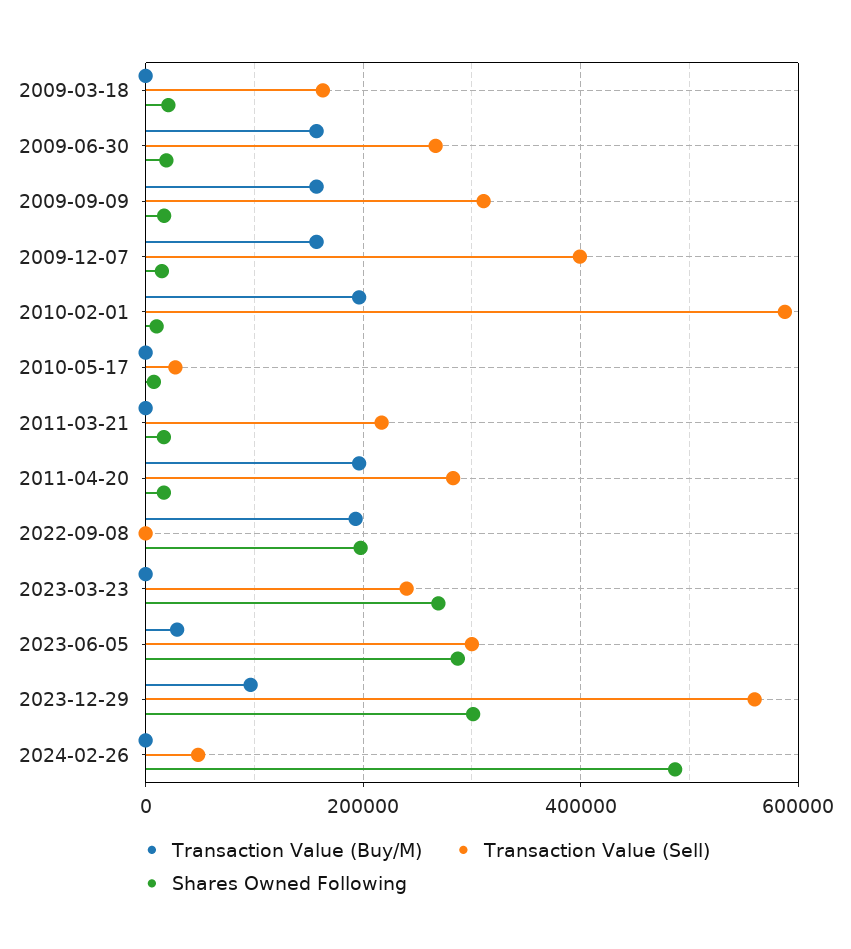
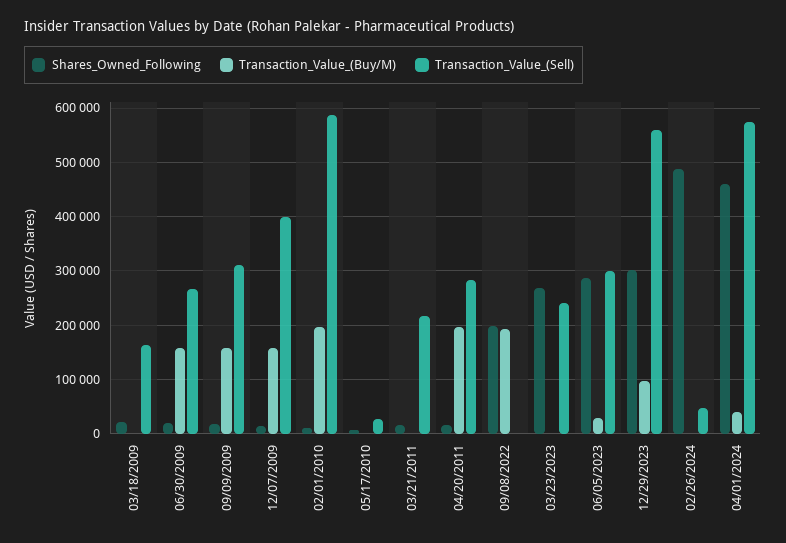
Shares Owned Following, 04/01/2024: none -> 460000
Transaction Value (Buy/M), 04/01/2024: none -> 40000
Transaction Value (Sell), 04/01/2024: none -> 580000

